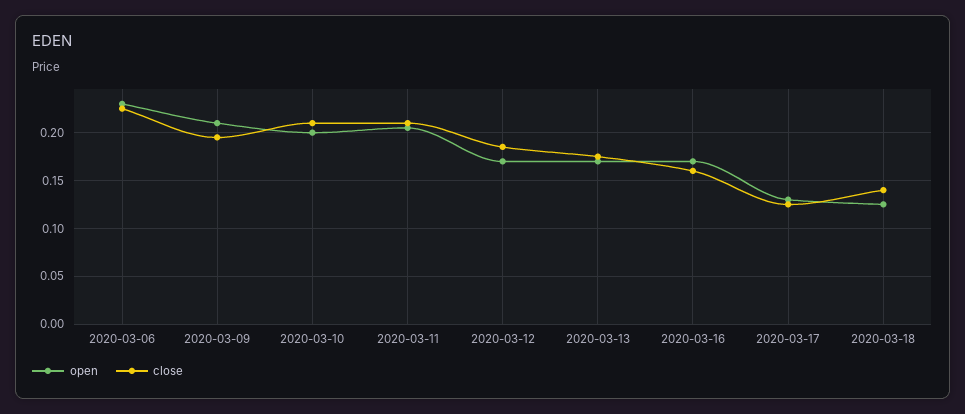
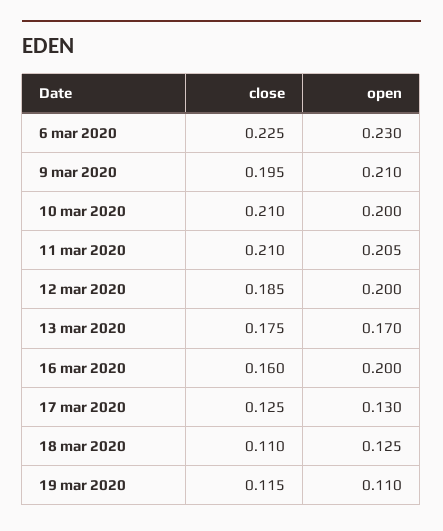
open, 2020-03-12: 0.17 -> 0.2
open, 2020-03-16: 0.17 -> 0.2
close, 2020-03-18: 0.14 -> 0.11
close, 19 mar 2020: none -> 0.115
open, 19 mar 2020: none -> 0.11

